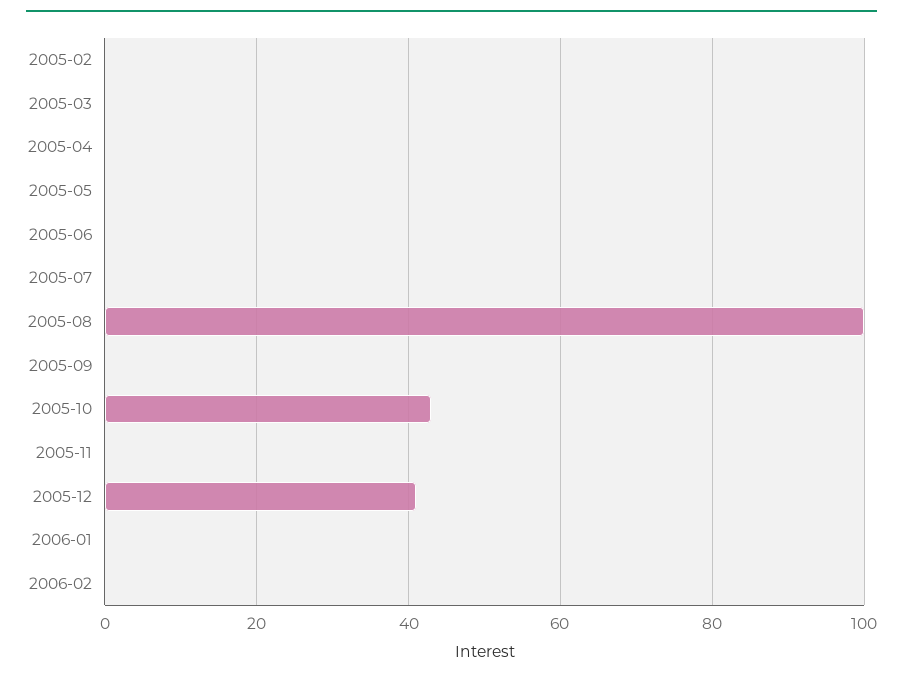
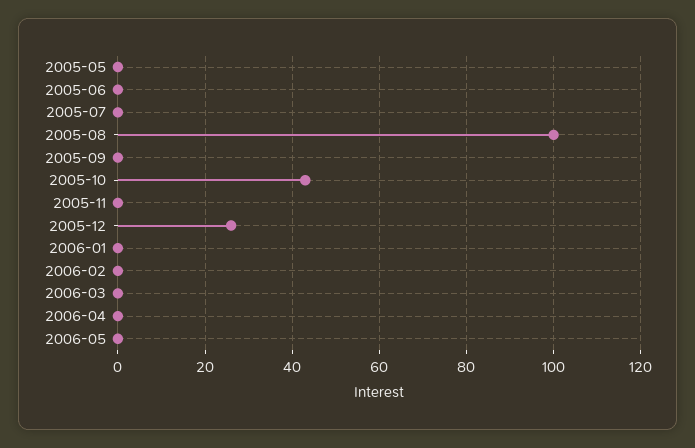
2005-02: 0 -> none
2005-03: 0 -> none
2005-04: 0 -> none
2005-12: 40 -> 25
2006-03: none -> 0
2006-04: none -> 0
2006-05: none -> 0

